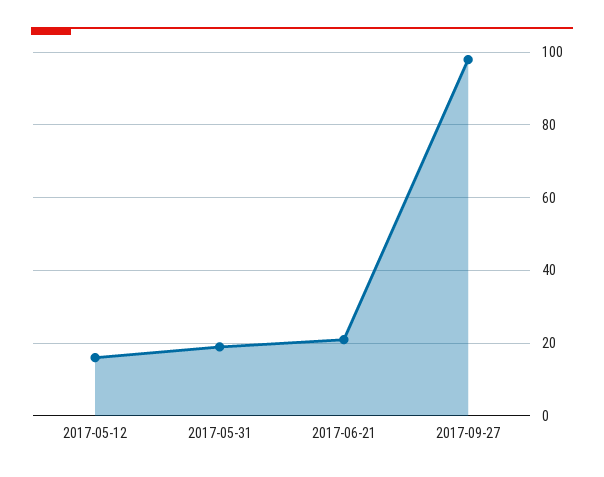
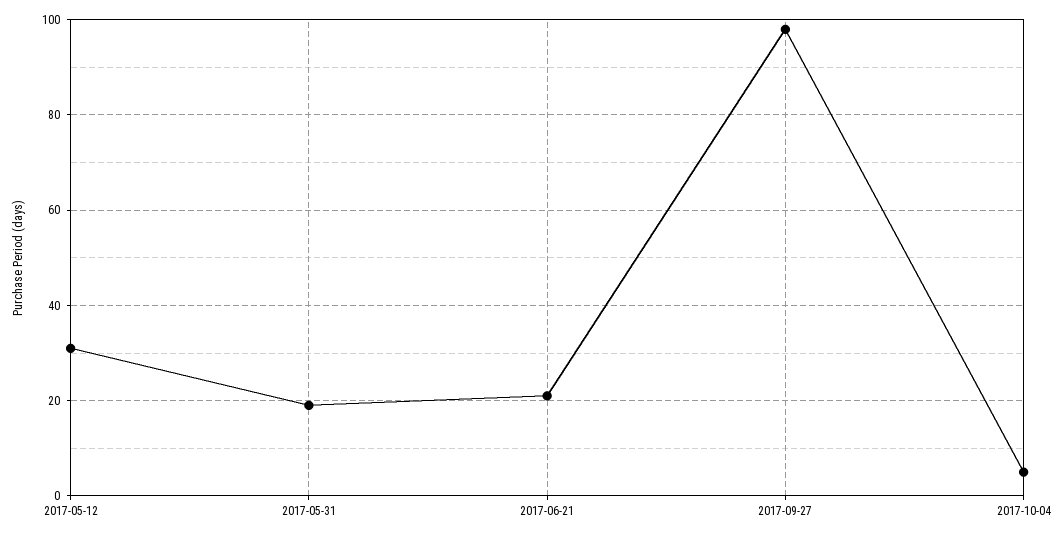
2017-05-12: 15 -> 30
2017-10-04: none -> 5

